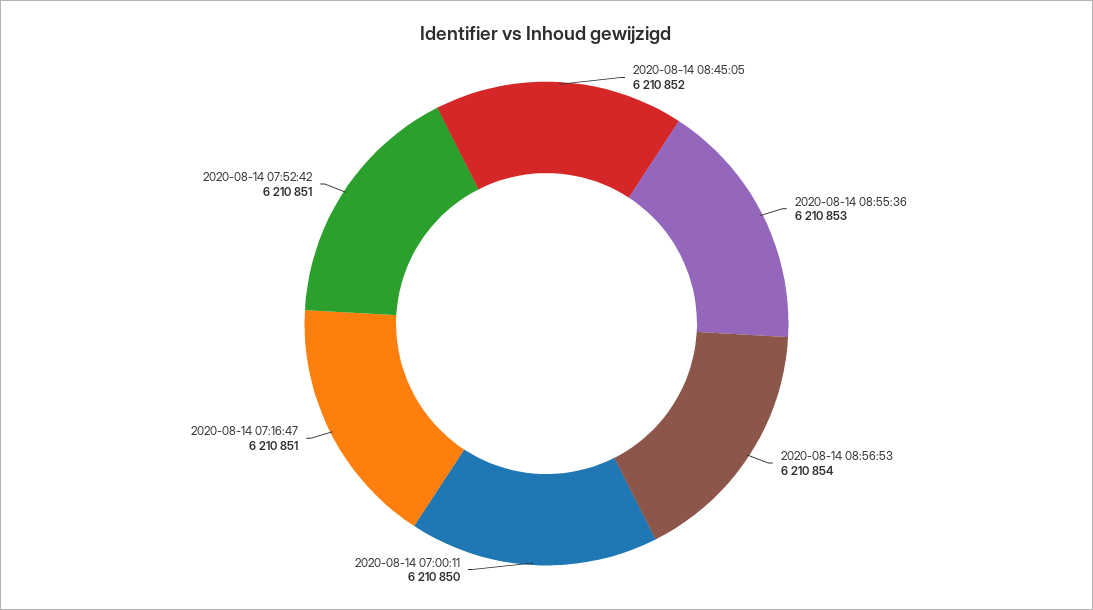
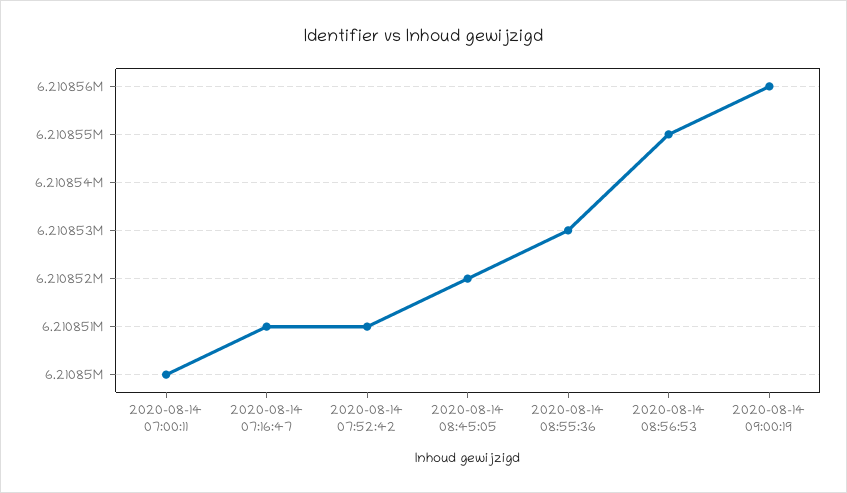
2020-08-14 08:56:53: 6210854 -> 6210855
2020-08-14 09:00:19: none -> 6210856

